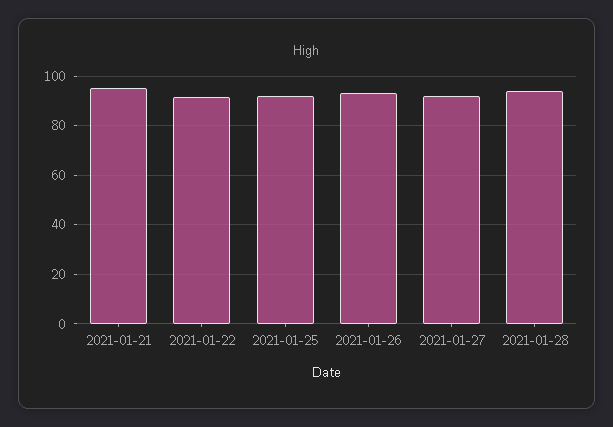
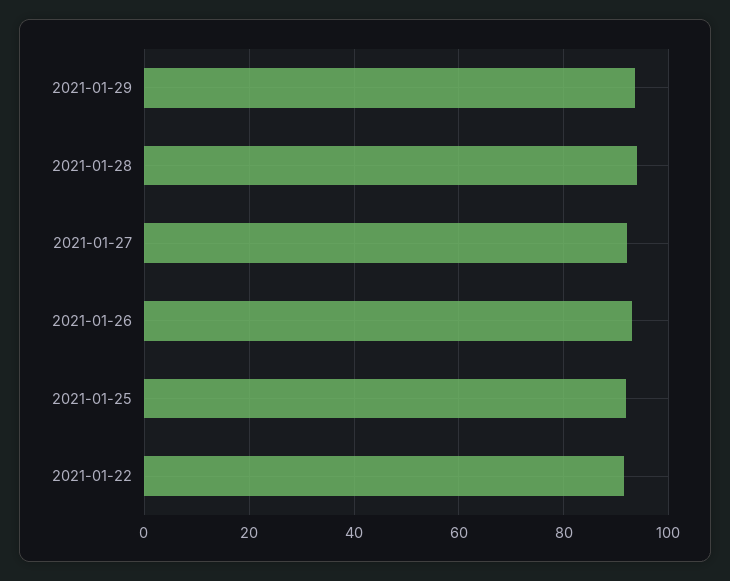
2021-01-21: 95 -> none
2021-01-29: none -> 94

